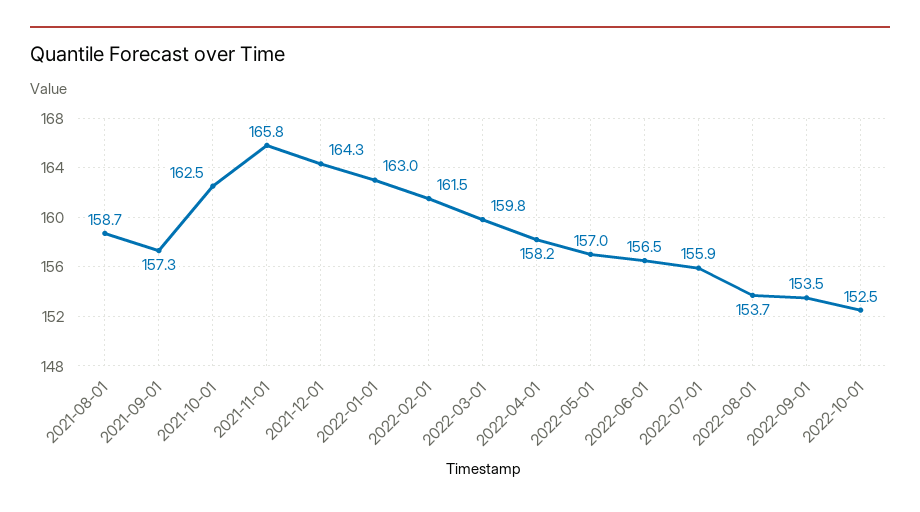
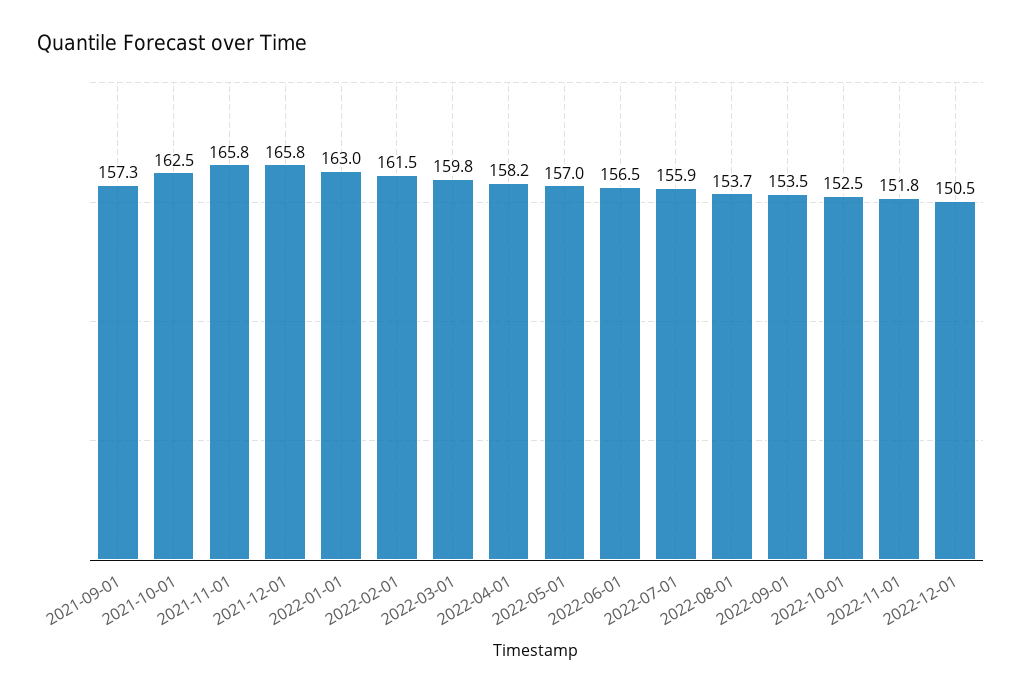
2021-08-01: 158.7 -> none
2021-12-01: 164.3 -> 165.8
2022-11-01: none -> 151.8
2022-12-01: none -> 150.5

